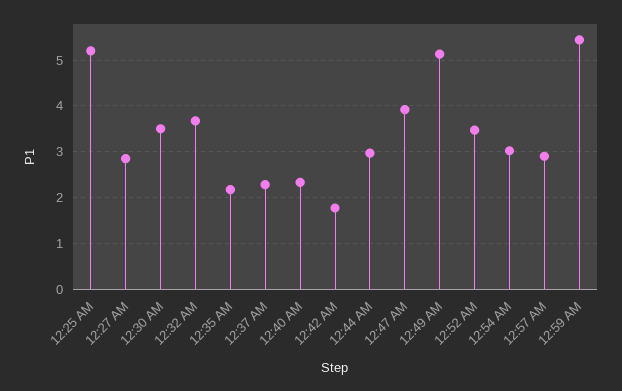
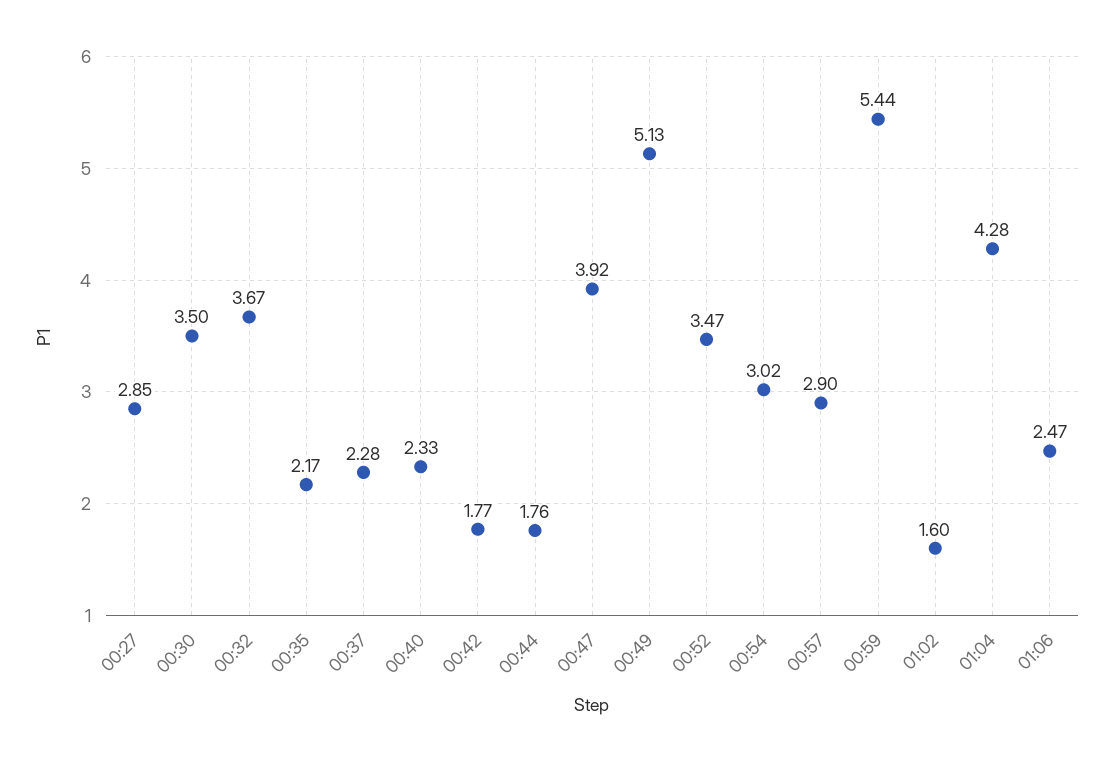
12:25 AM: 5.2 -> none
12:44 AM: 3 -> 1.76
01:02: none -> 1.6
01:04: none -> 4.28
01:06: none -> 2.47

